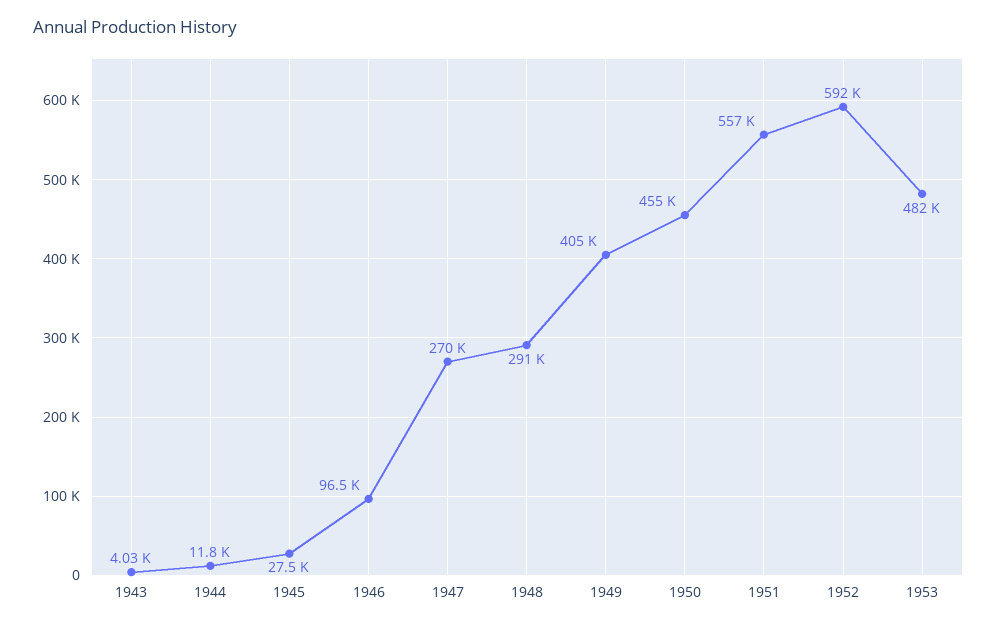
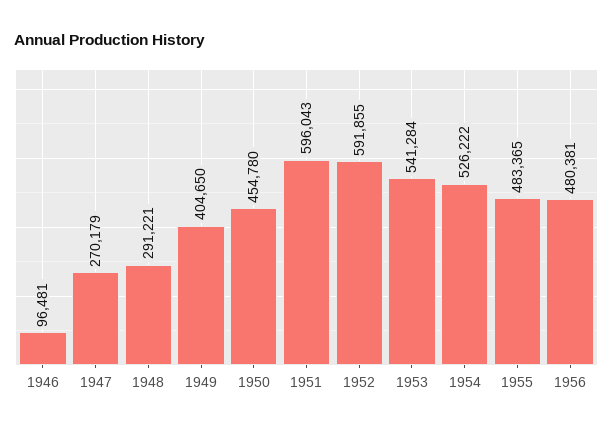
1943: 4030 -> none
1944: 11800 -> none
1945: 27500 -> none
1951: 557000 -> 596043
1953: 482000 -> 541284
1954: none -> 526222
1955: none -> 483365
1956: none -> 480381

